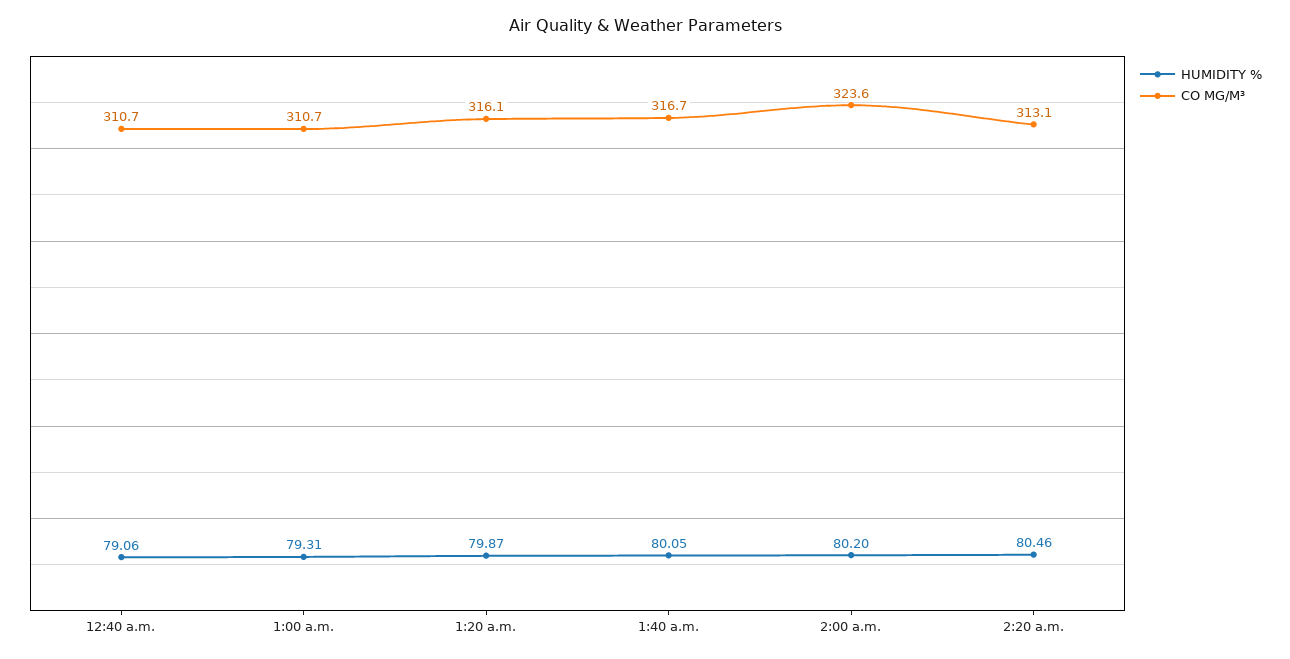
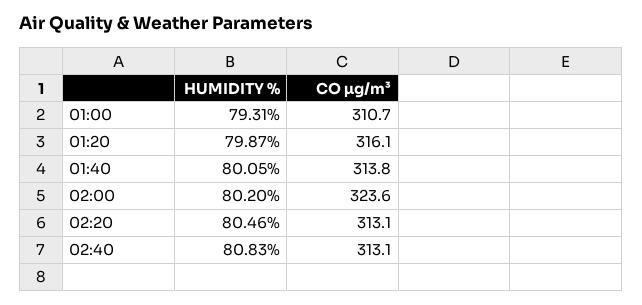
HUMIDITY %, 12:40 a.m.: 79.06 -> none
CO ΜG/M³, 12:40 a.m.: 310.7 -> none
CO ΜG/M³, 1:40 a.m.: 316.7 -> 313.8
HUMIDITY %, 02:40: none -> 80.83
CO ΜG/M³, 02:40: none -> 313.1

